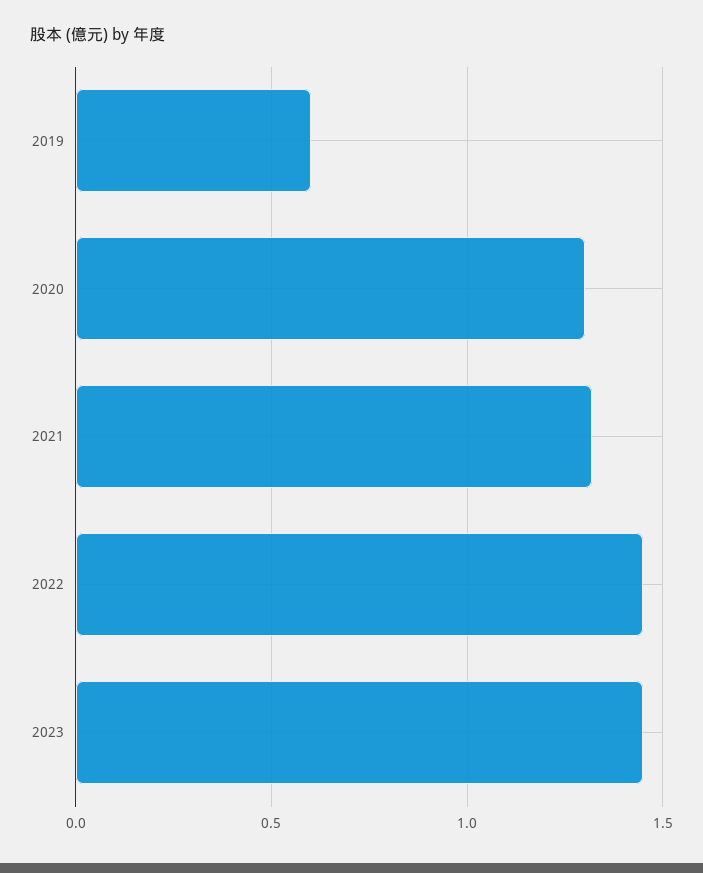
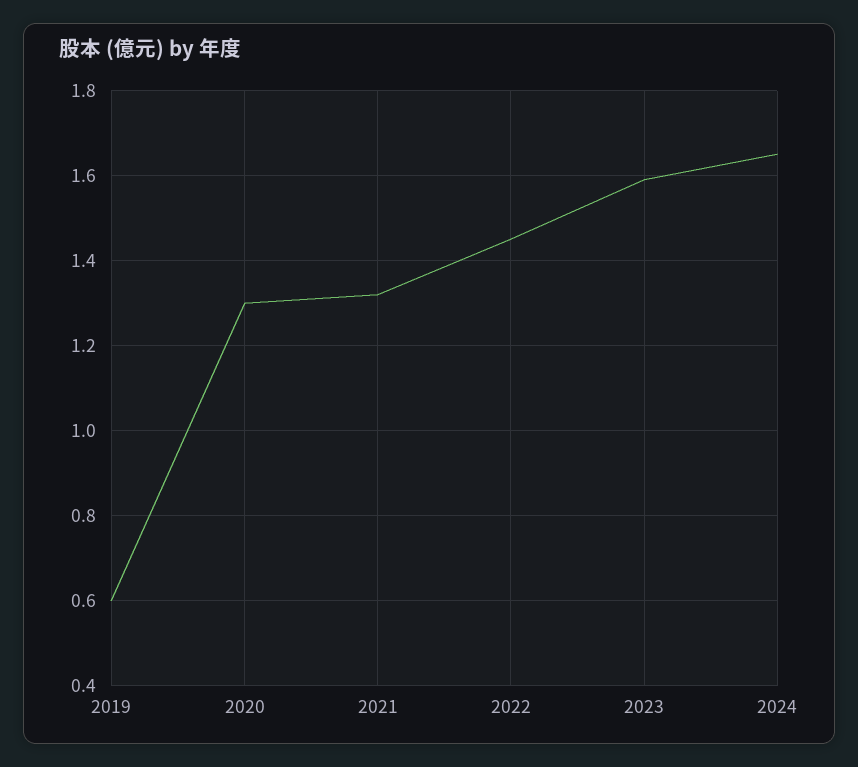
2023: 1.45 -> 1.6
2024: none -> 1.65

